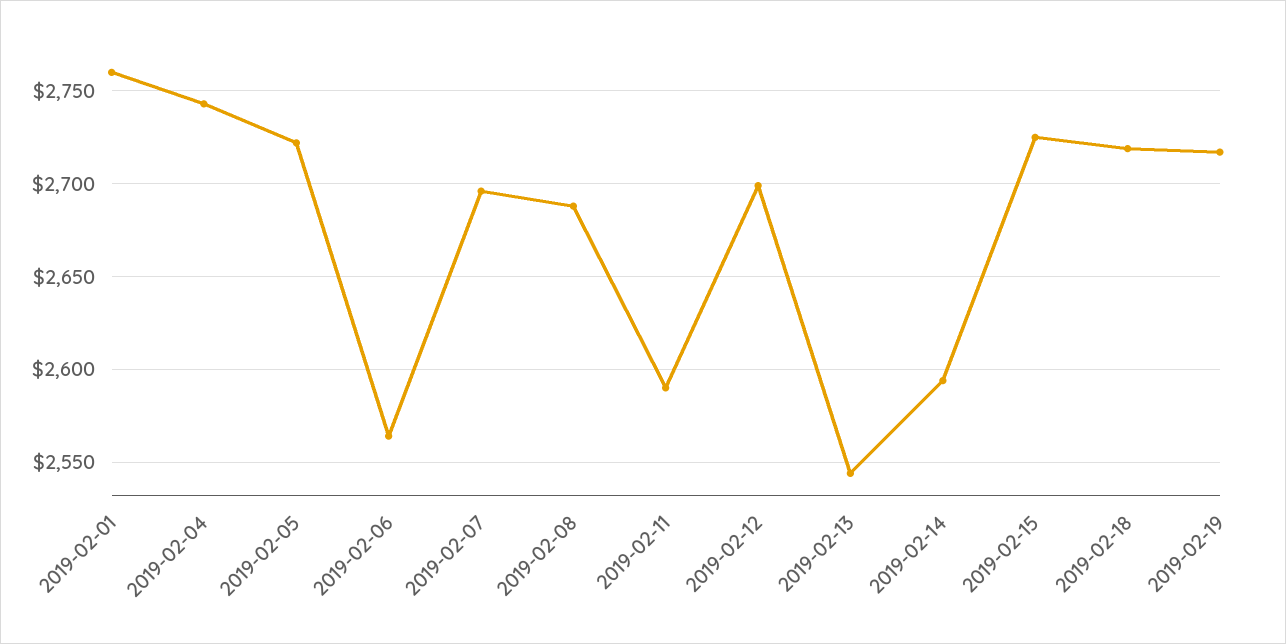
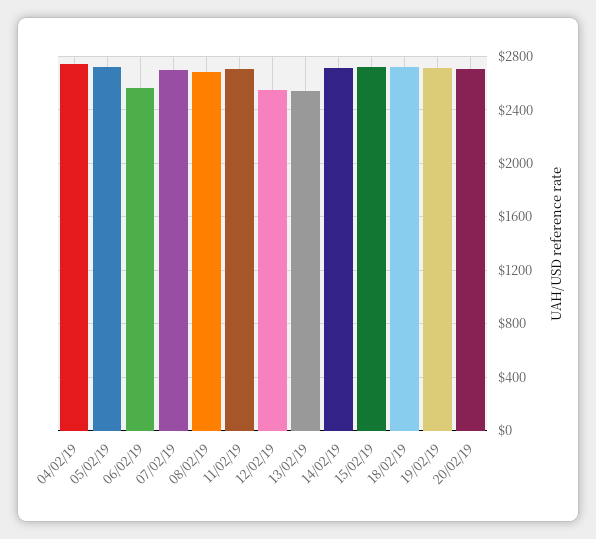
2019-02-01: 2760 -> none
2019-02-11: 2590 -> 2700
2019-02-12: 2700 -> 2550
2019-02-14: 2595 -> 2700
20/02/19: none -> 2700

